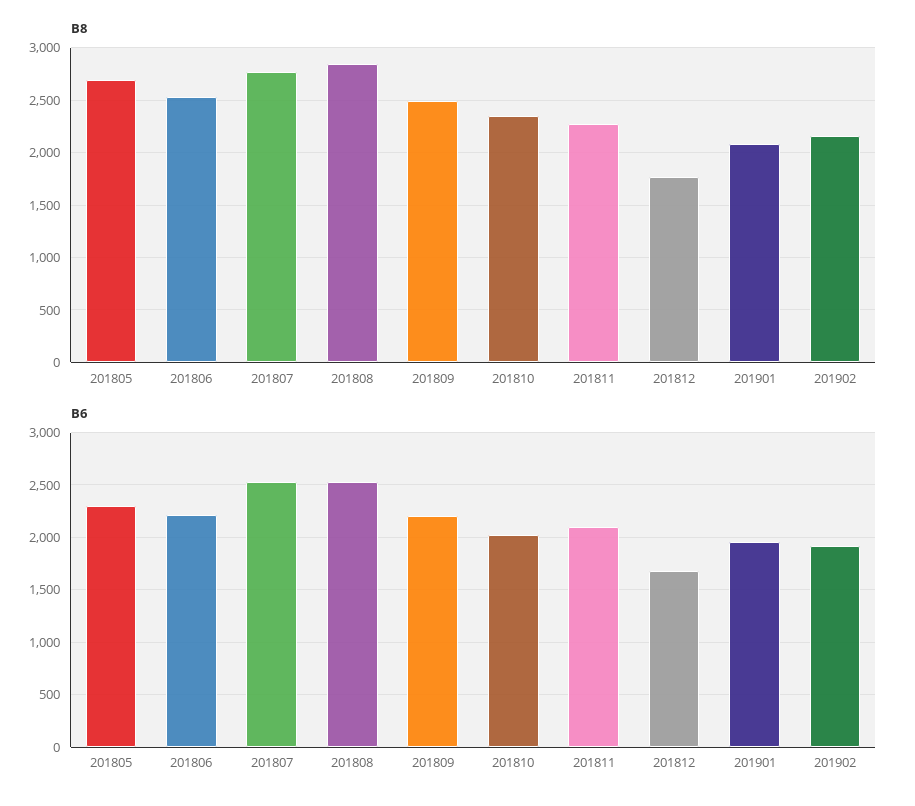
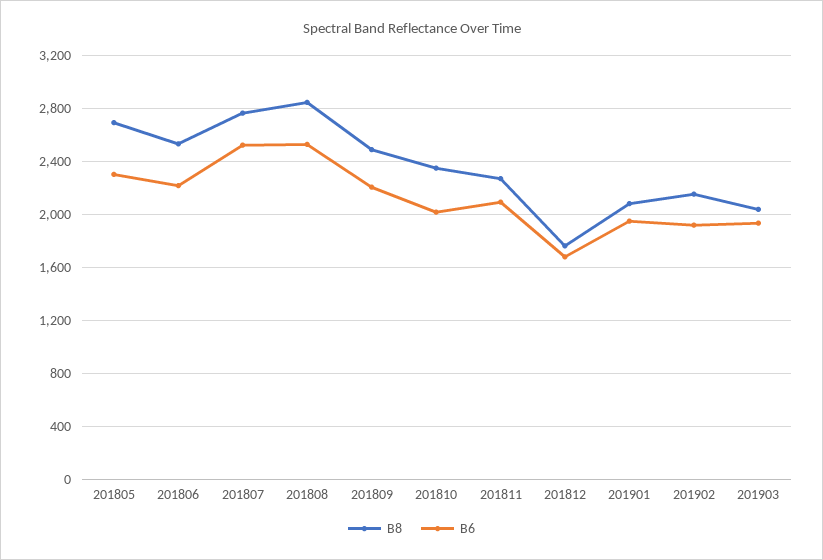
B8, 201903: none -> 2050
B6, 201903: none -> 1950

